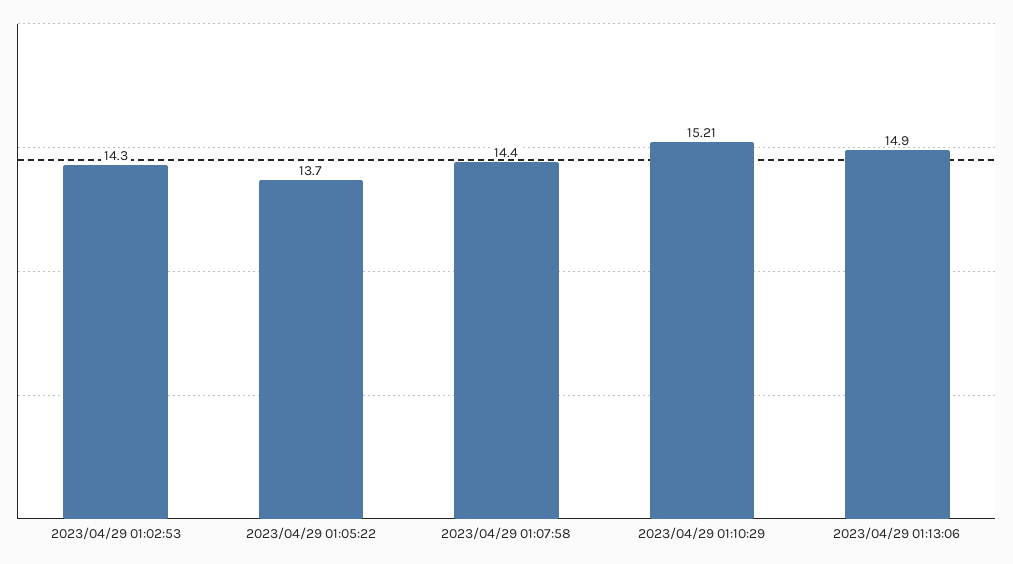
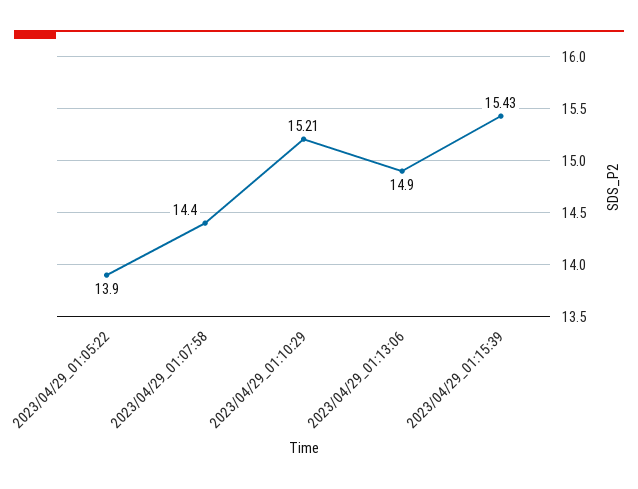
2023/04/29 01:02:53: 14.3 -> none
2023/04/29 01:05:22: 13.7 -> 13.9
2023/04/29_01:15:39: none -> 15.43

